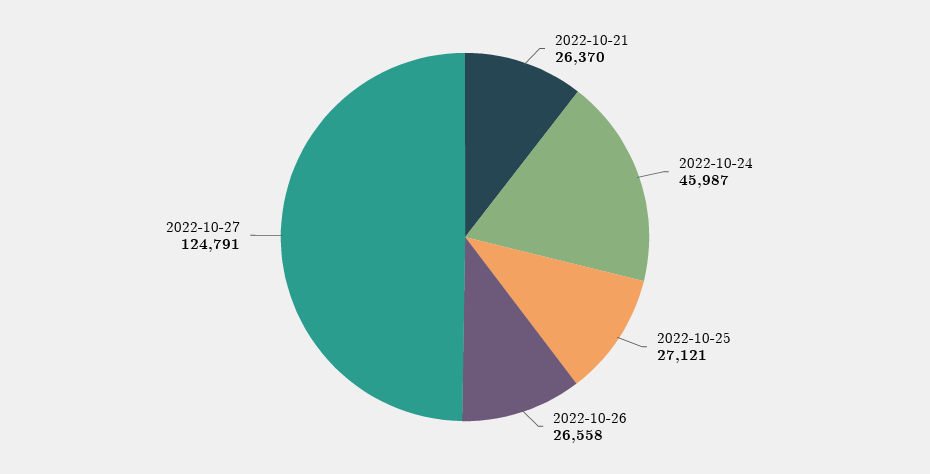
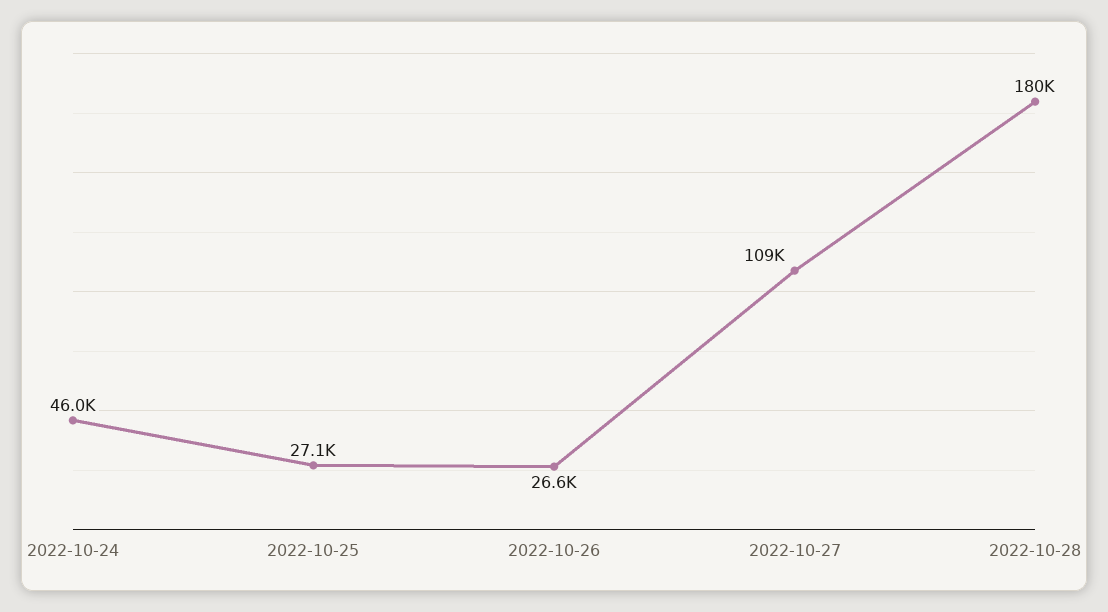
2022-10-21: 26370 -> none
2022-10-27: 124791 -> 109000
2022-10-28: none -> 180000

